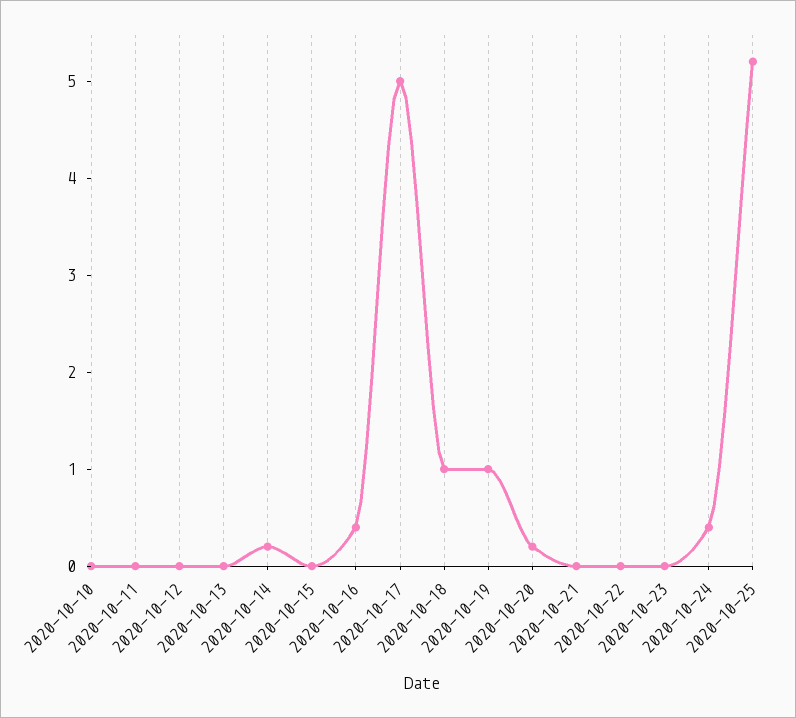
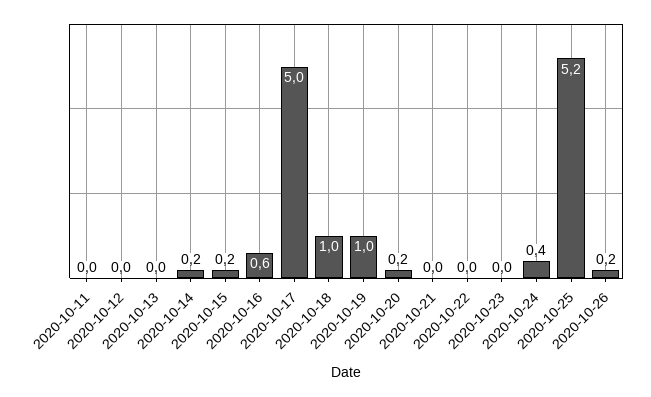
2020-10-10: 0 -> none
2020-10-15: 0 -> 0.2
2020-10-16: 0.4 -> 0.6
2020-10-26: none -> 0.2

